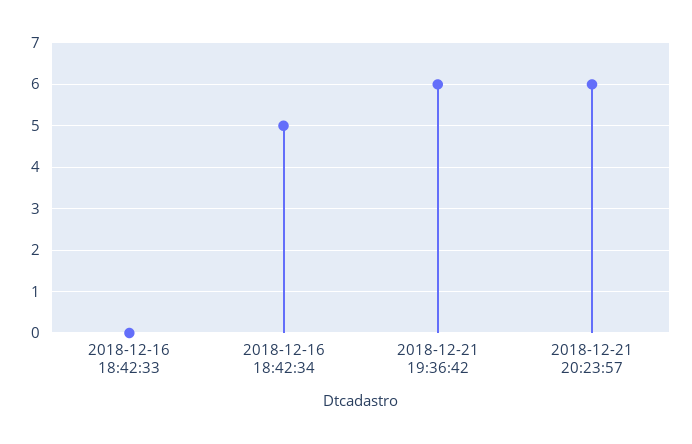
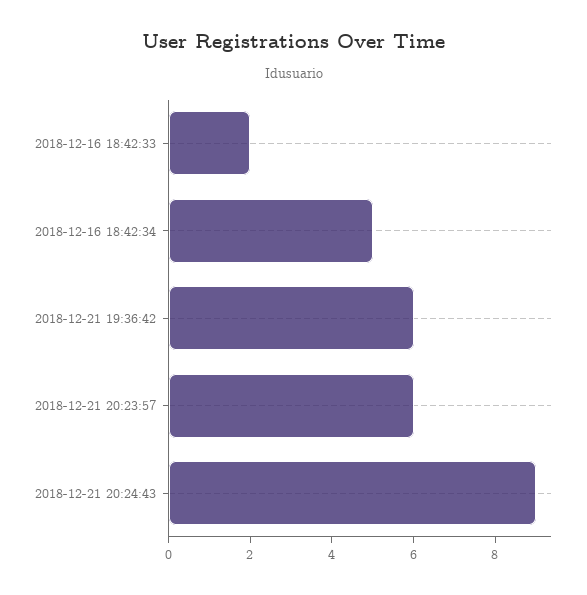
2018-12-16 18:42:33: 0 -> 2
2018-12-21 20:24:43: none -> 9

